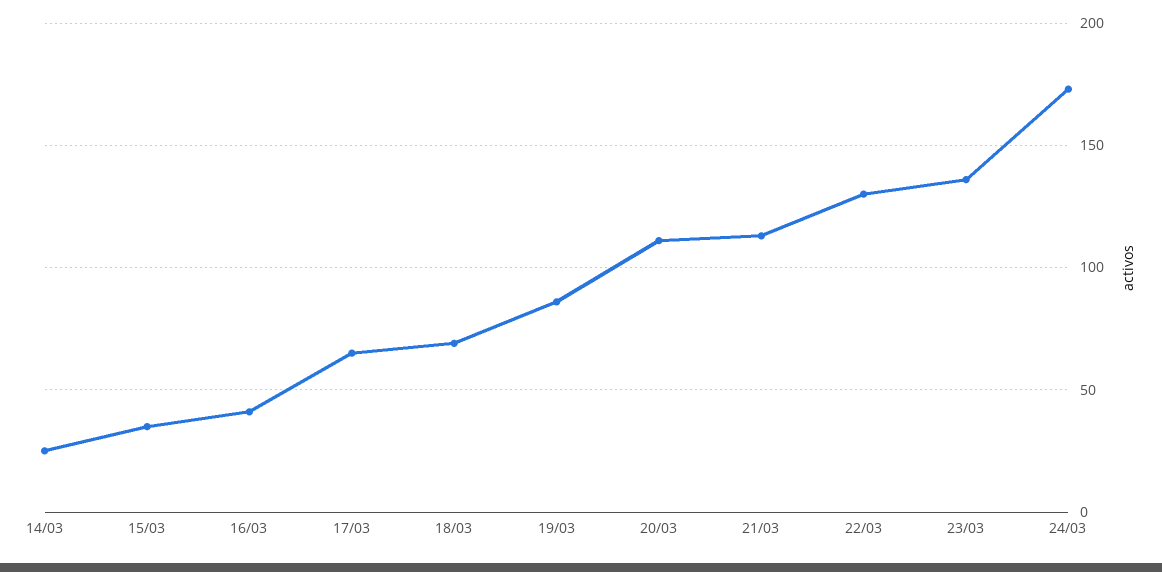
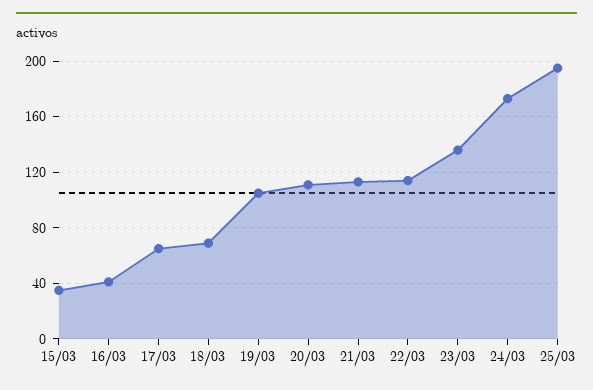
14/03: 25 -> none
19/03: 85 -> 105
22/03: 130 -> 115
25/03: none -> 195

